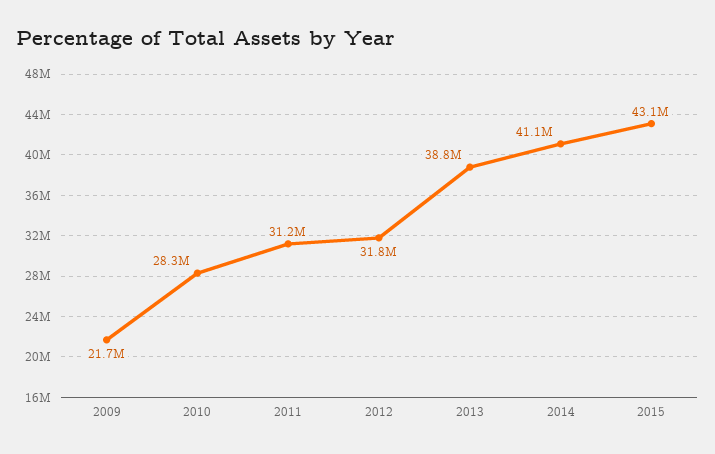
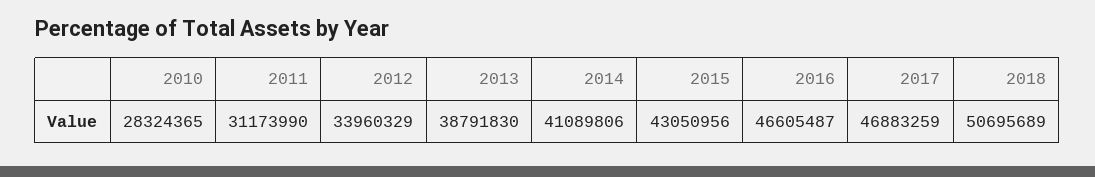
2009: 21700000 -> none
2012: 31800000 -> 33960329
2016: none -> 46605487
2017: none -> 46883259
2018: none -> 50695689

